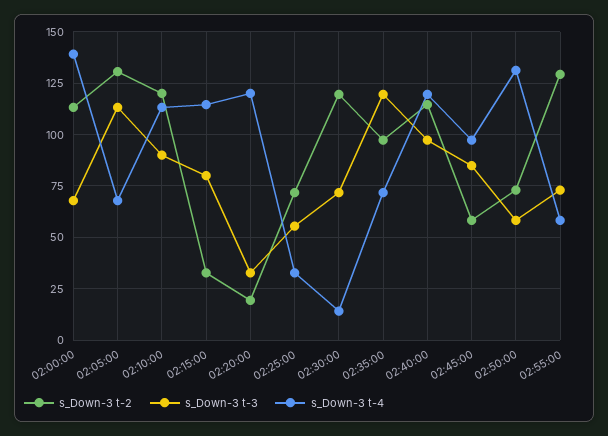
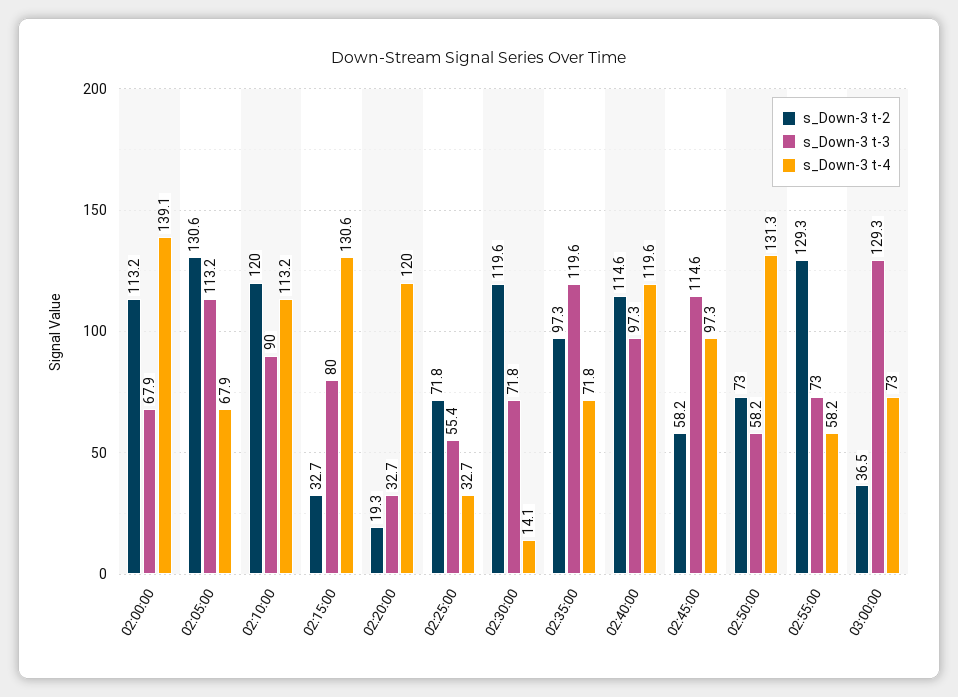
s_Down-3 t-4, 02:15:00: 115 -> 130.6
s_Down-3 t-3, 02:45:00: 85 -> 114.6
s_Down-3 t-2, 03:00:00: none -> 36.5
s_Down-3 t-3, 03:00:00: none -> 129.3
s_Down-3 t-4, 03:00:00: none -> 73

